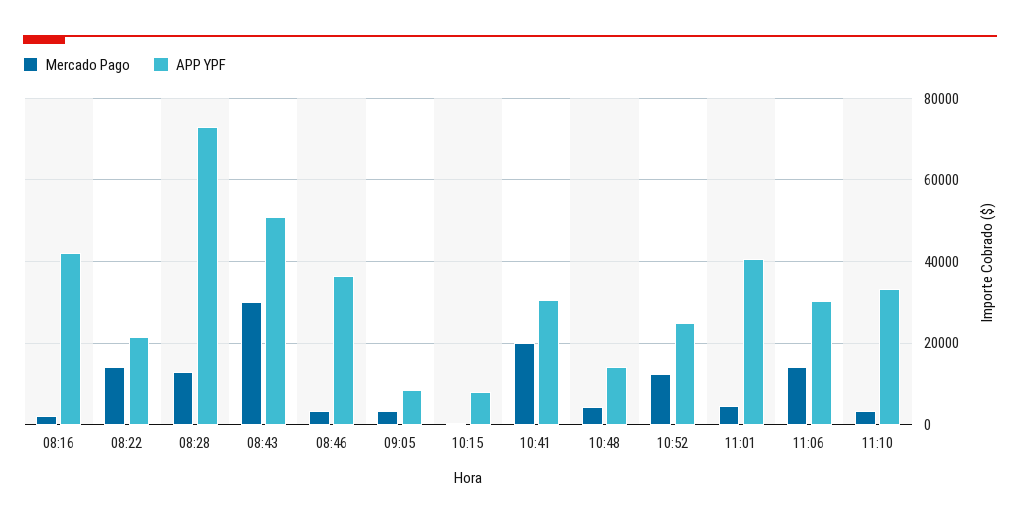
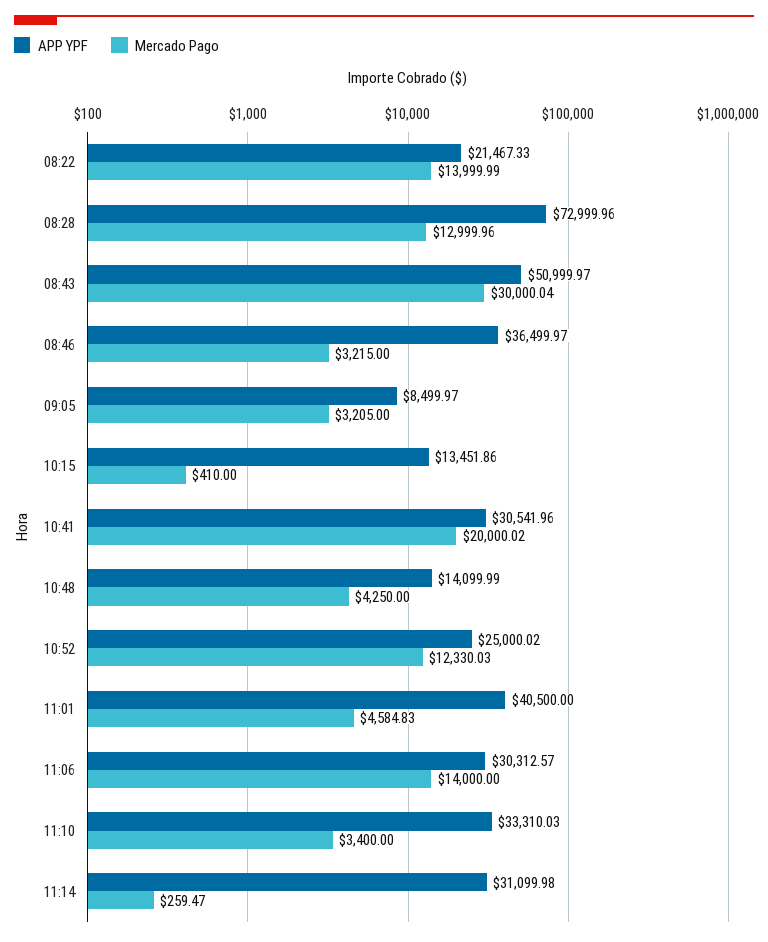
Mercado Pago, 08:16: 2000 -> none
APP YPF, 08:16: 42000 -> none
APP YPF, 10:15: 8000 -> 13451.86
APP YPF, 11:14: none -> 31099.98
Mercado Pago, 11:14: none -> 259.47

